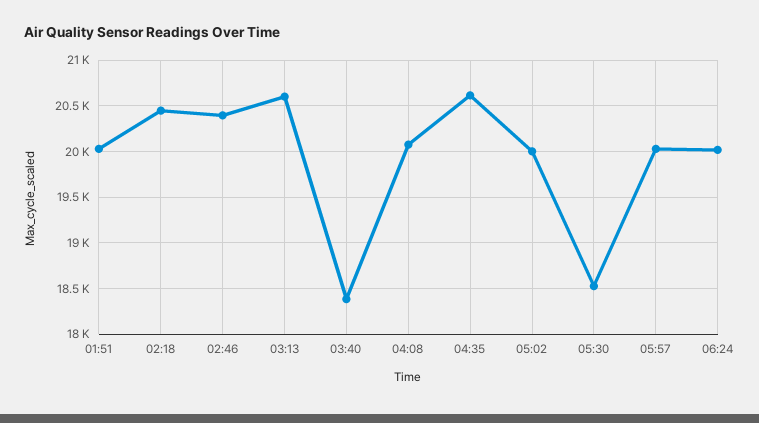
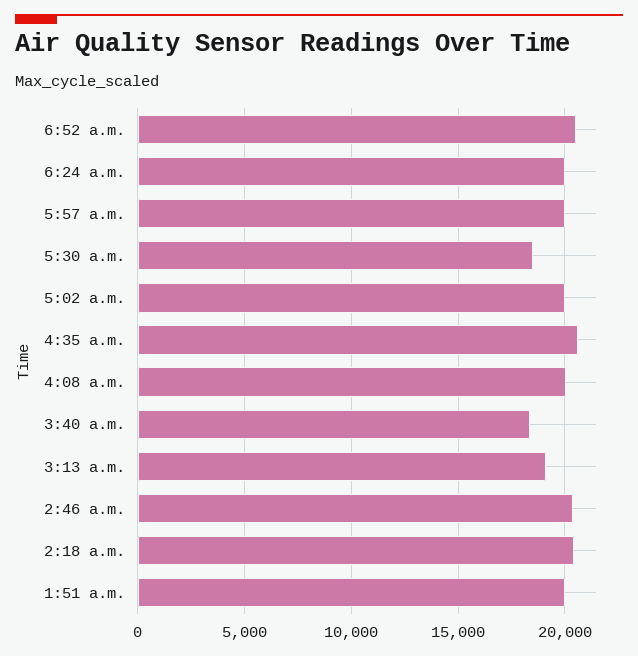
03:13: 20600 -> 19000
6:52 a.m.: none -> 20500

